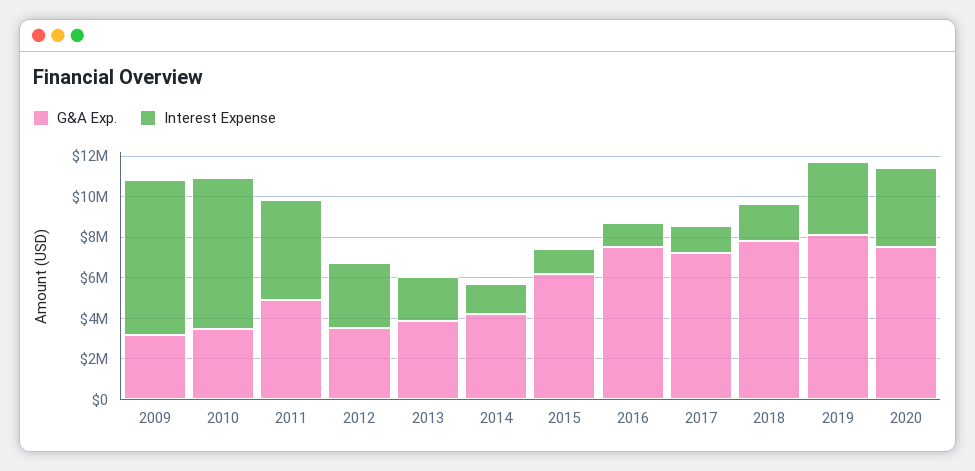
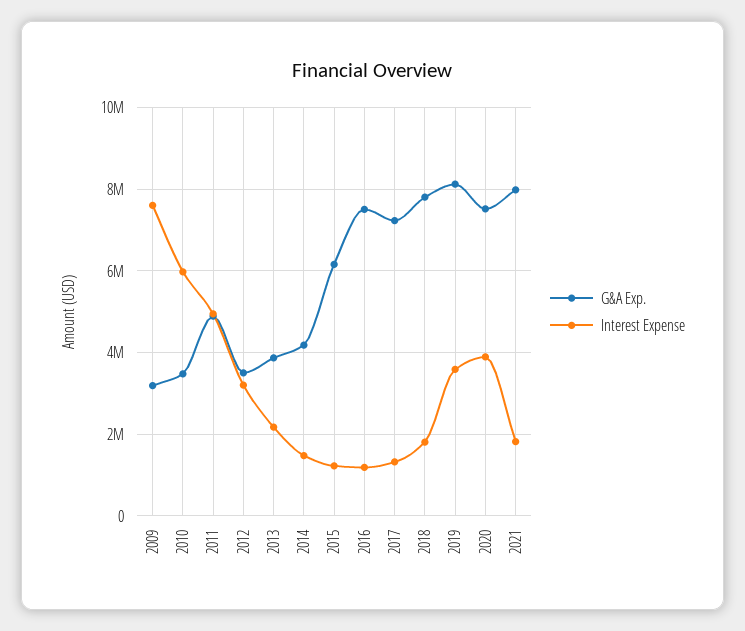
Interest Expense, 2010: 7500000 -> 6000000
G&A Exp., 2021: none -> 8000000
Interest Expense, 2021: none -> 1800000

